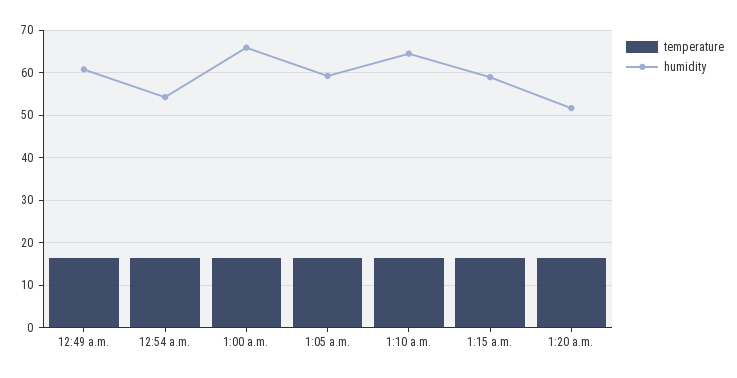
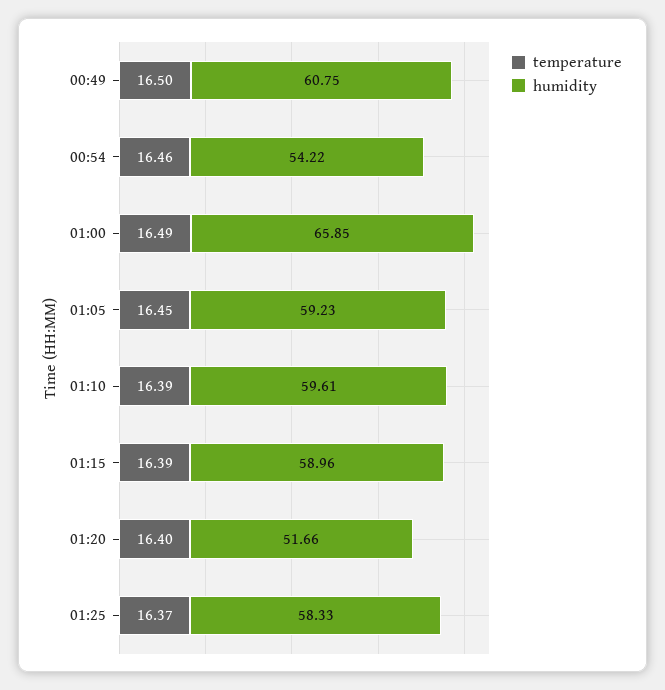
humidity, 1:10 a.m.: 64 -> 59.61
temperature, 01:25: none -> 16.37
humidity, 01:25: none -> 58.33

